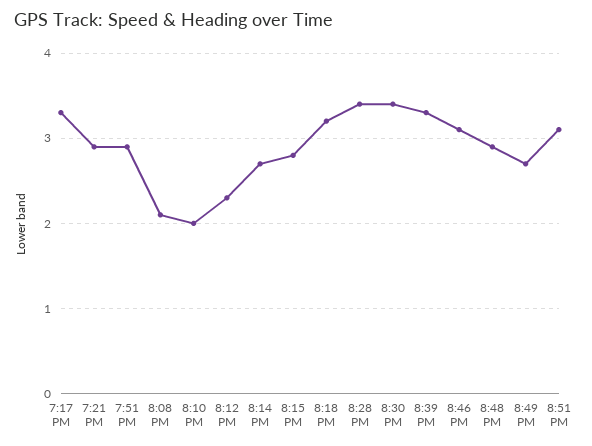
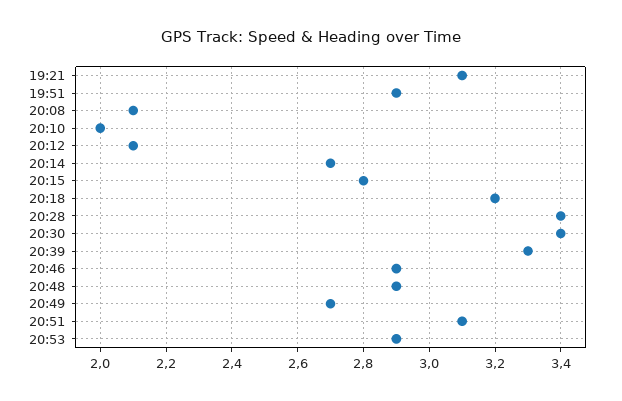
7:17 PM: 3.3 -> none
7:21 PM: 2.9 -> 3.1
8:12 PM: 2.3 -> 2.1
8:46 PM: 3.1 -> 2.9
20:53: none -> 2.9

